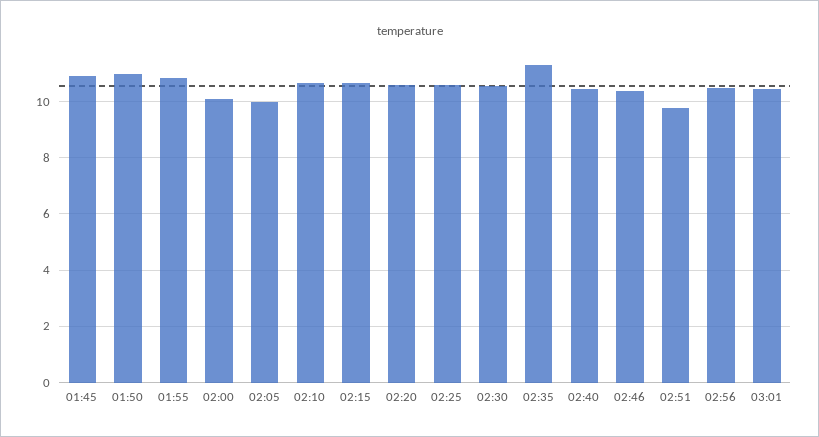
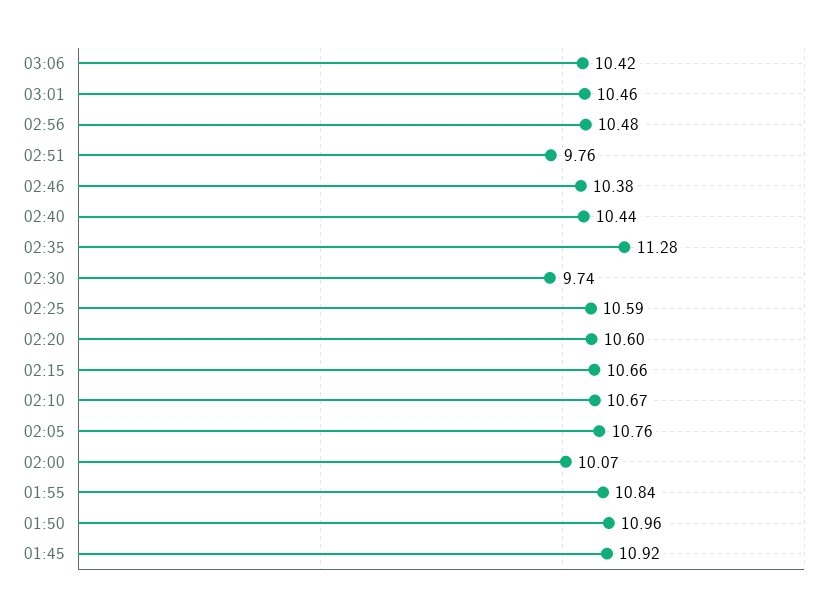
02:05: 10 -> 10.76
02:30: 10.5 -> 9.74
03:06: none -> 10.42

